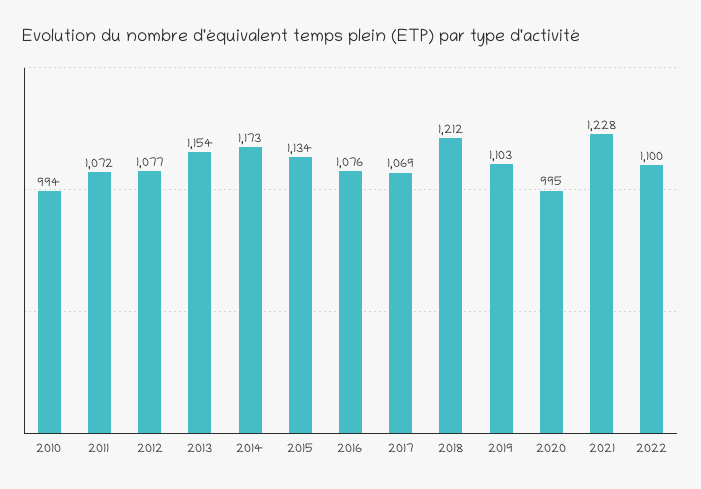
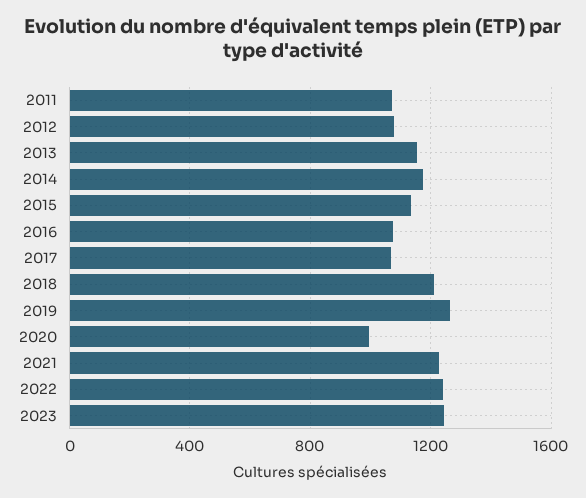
2010: 994 -> none
2019: 1103 -> 1250
2022: 1100 -> 1250
2023: none -> 1250

